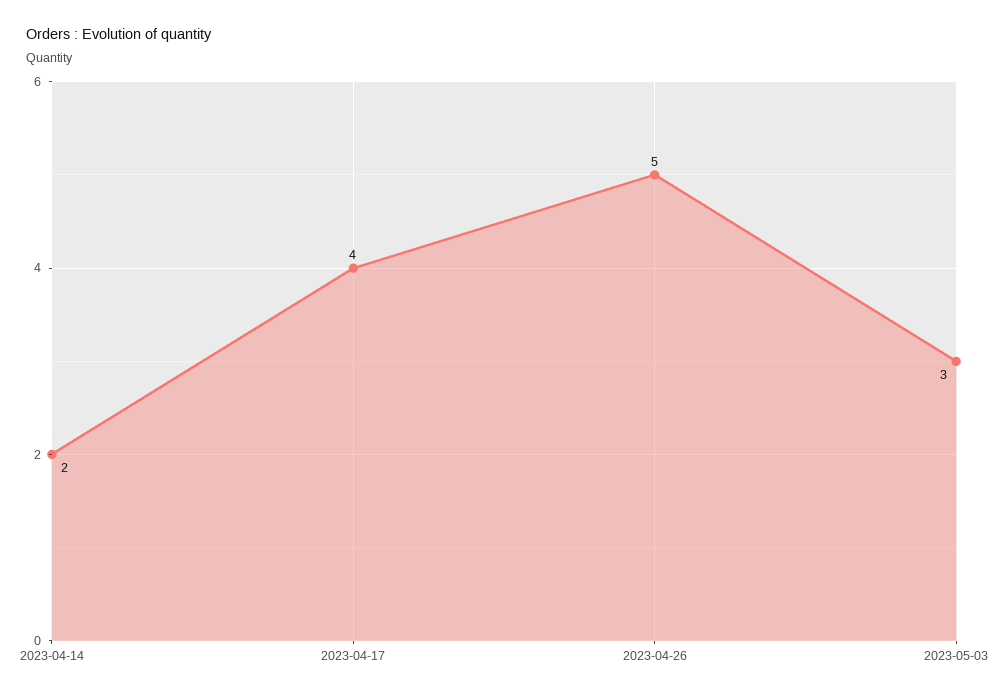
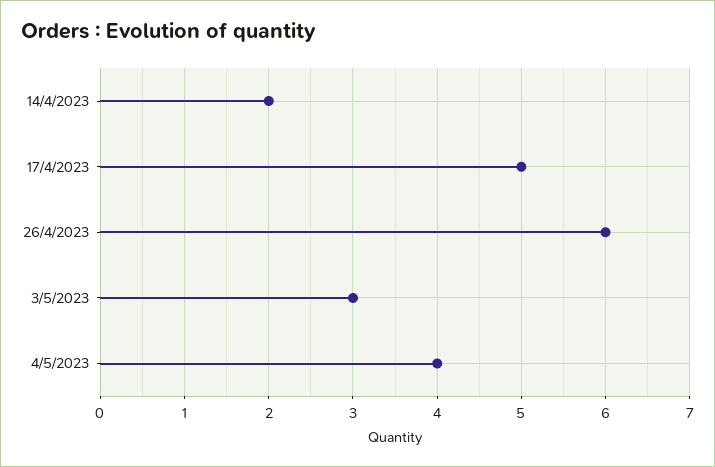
2023-04-17: 4 -> 5
2023-04-26: 5 -> 6
4/5/2023: none -> 4

